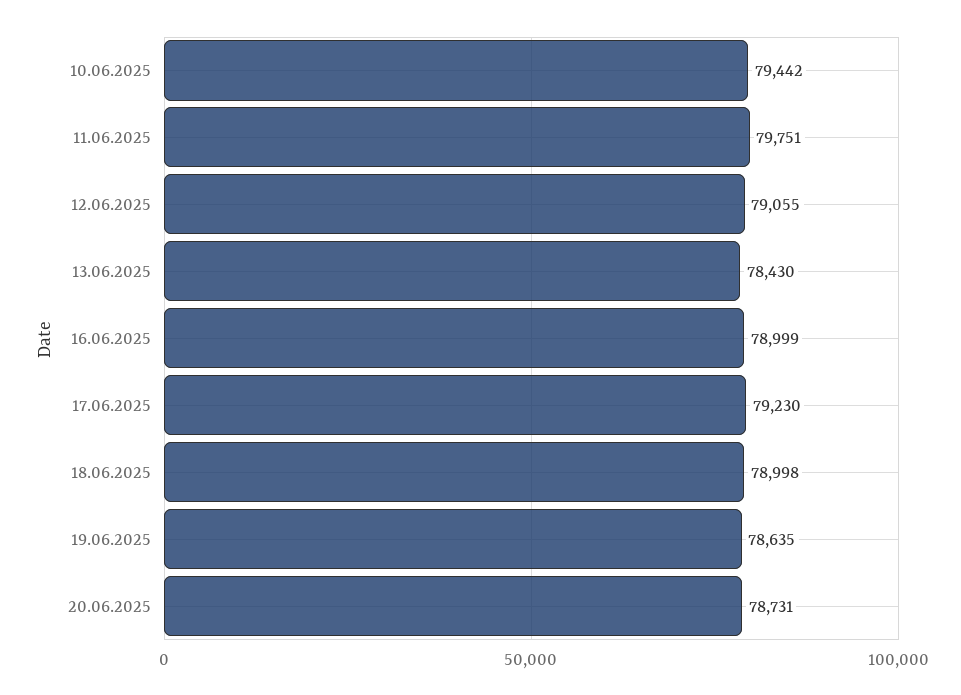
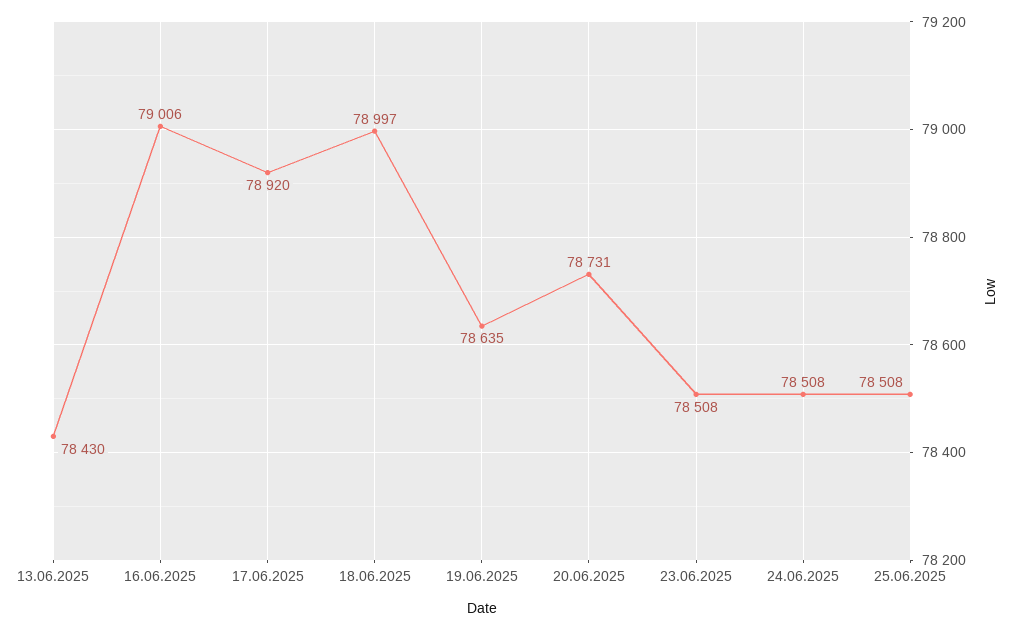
10.06.2025: 79442 -> none
11.06.2025: 79751 -> none
12.06.2025: 79055 -> none
16.06.2025: 78999 -> 79006
17.06.2025: 79230 -> 78920
18.06.2025: 78998 -> 78997
23.06.2025: none -> 78508
24.06.2025: none -> 78508
25.06.2025: none -> 78508

